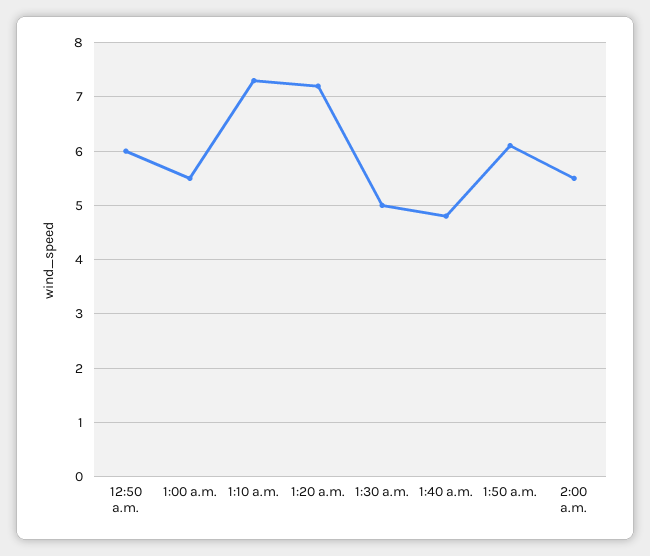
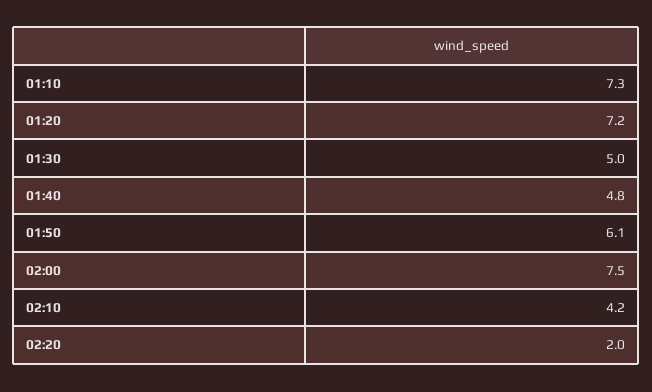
12:50 a.m.: 6 -> none
1:00 a.m.: 5.5 -> none
2:00 a.m.: 5.5 -> 7.5
02:10: none -> 4.2
02:20: none -> 2

